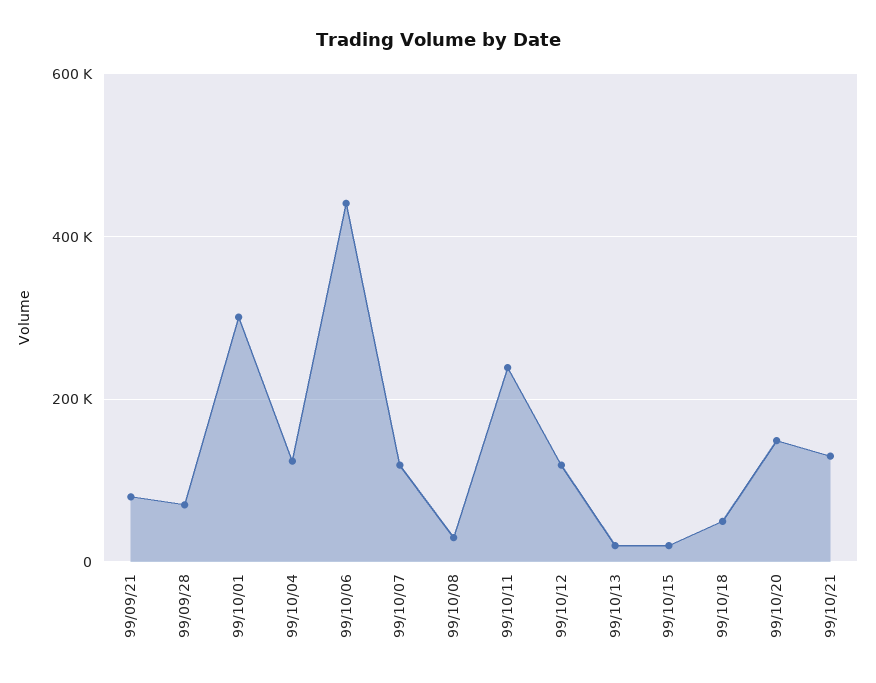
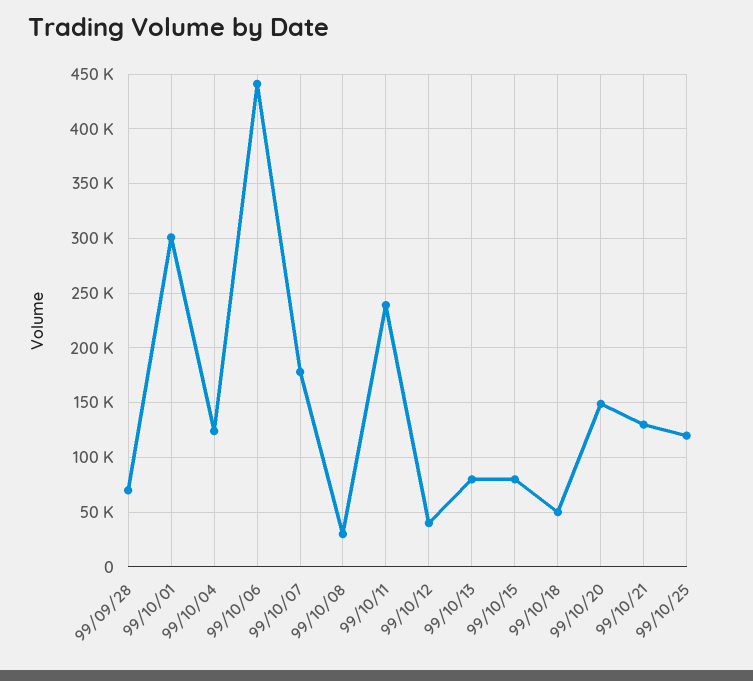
99/09/21: 80000 -> none
99/10/07: 120000 -> 180000
99/10/12: 120000 -> 40000
99/10/13: 20000 -> 80000
99/10/15: 20000 -> 80000
99/10/25: none -> 120000

